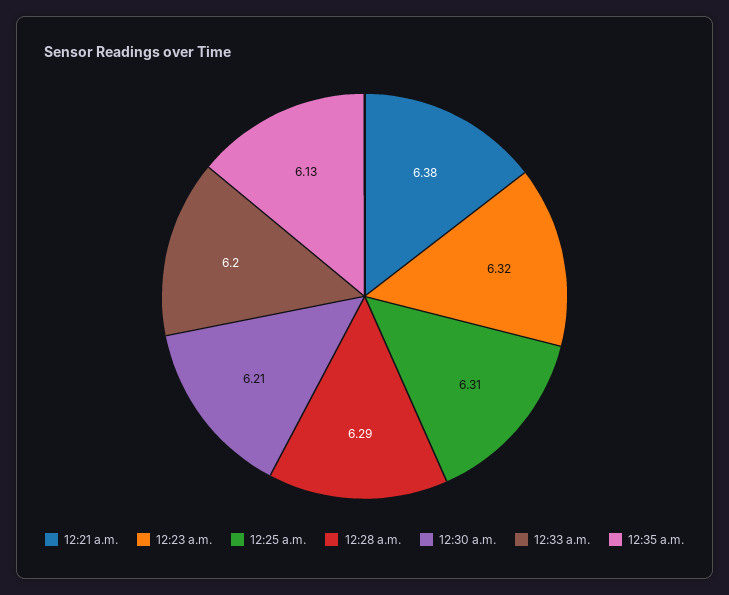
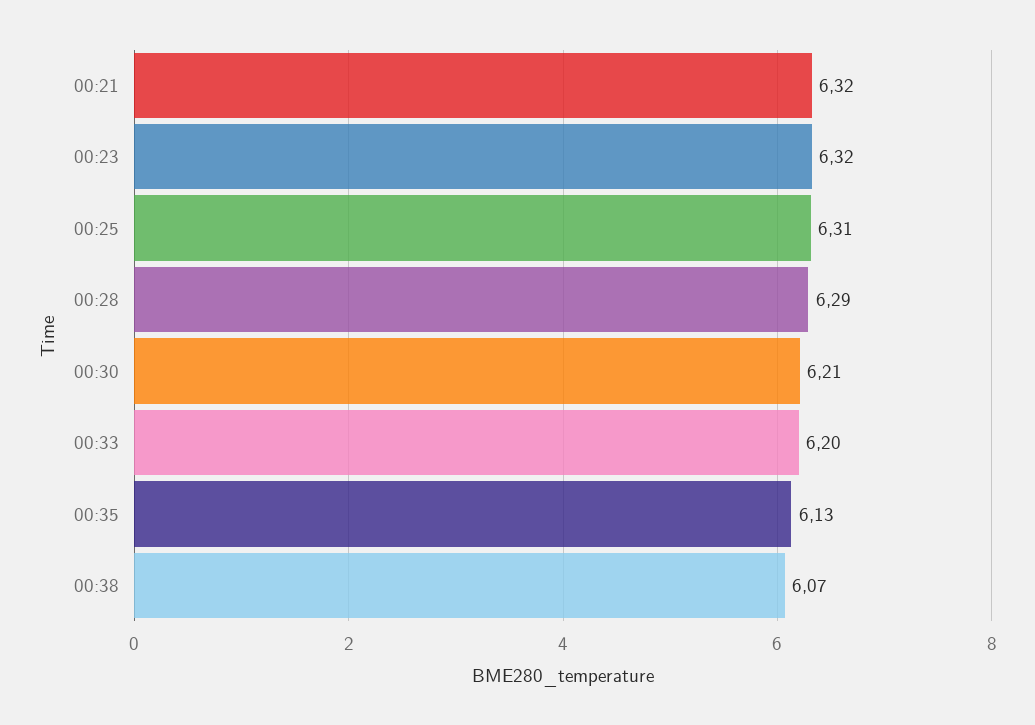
12:21 a.m.: 6.38 -> 6.32
00:38: none -> 6.07

